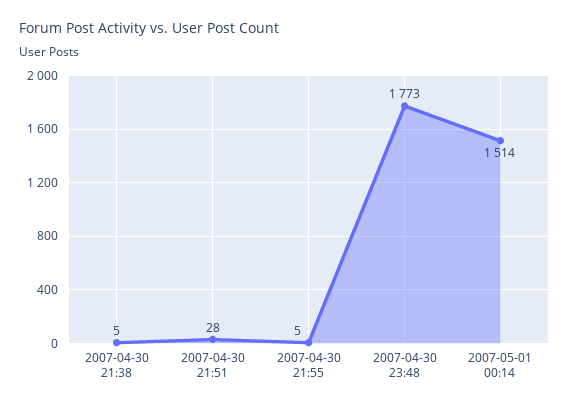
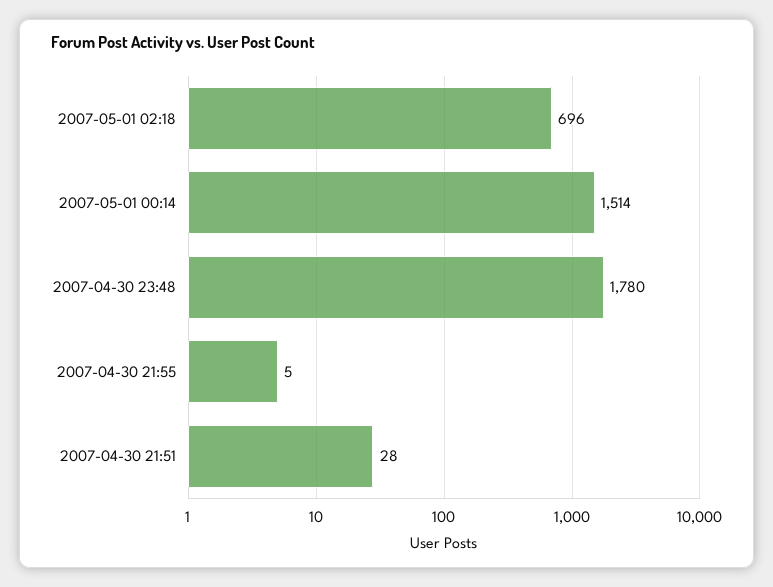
2007-04-30 21:38: 5 -> none
2007-04-30 23:48: 1773 -> 1780
2007-05-01 02:18: none -> 696

